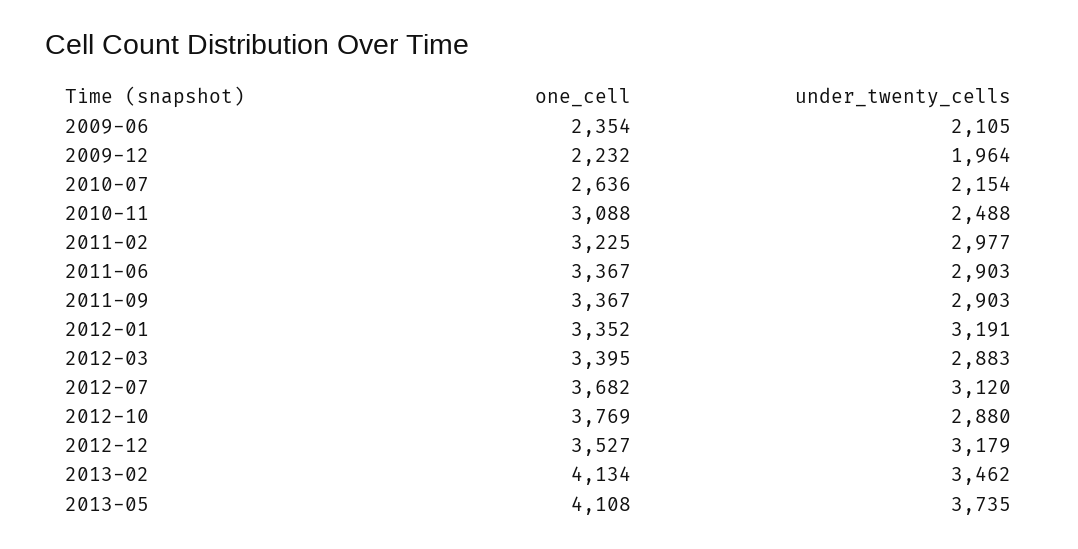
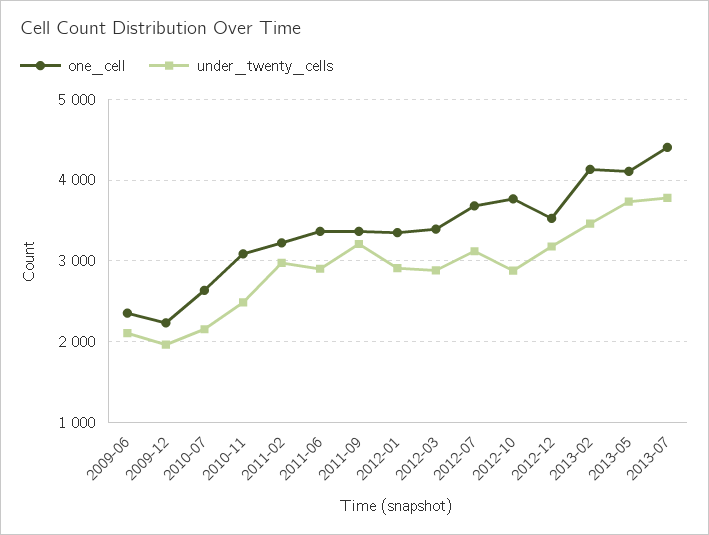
under_twenty_cells, 2011-09: 2903 -> 3200
under_twenty_cells, 2012-01: 3191 -> 2900
one_cell, 2013-07: none -> 4400
under_twenty_cells, 2013-07: none -> 3800

